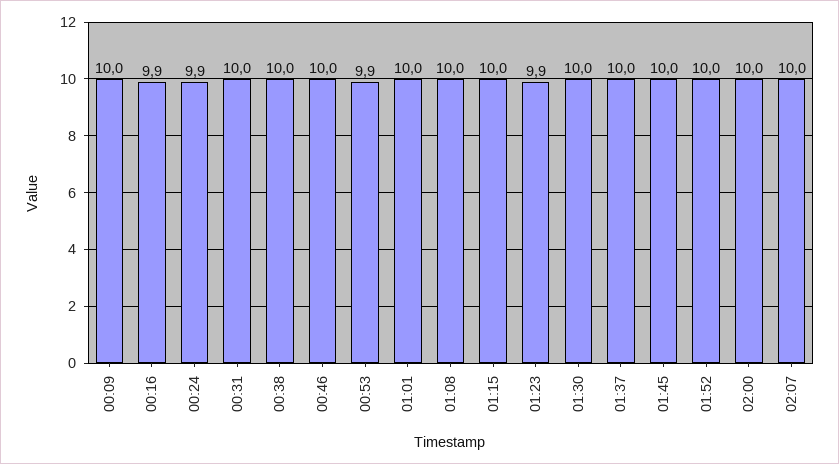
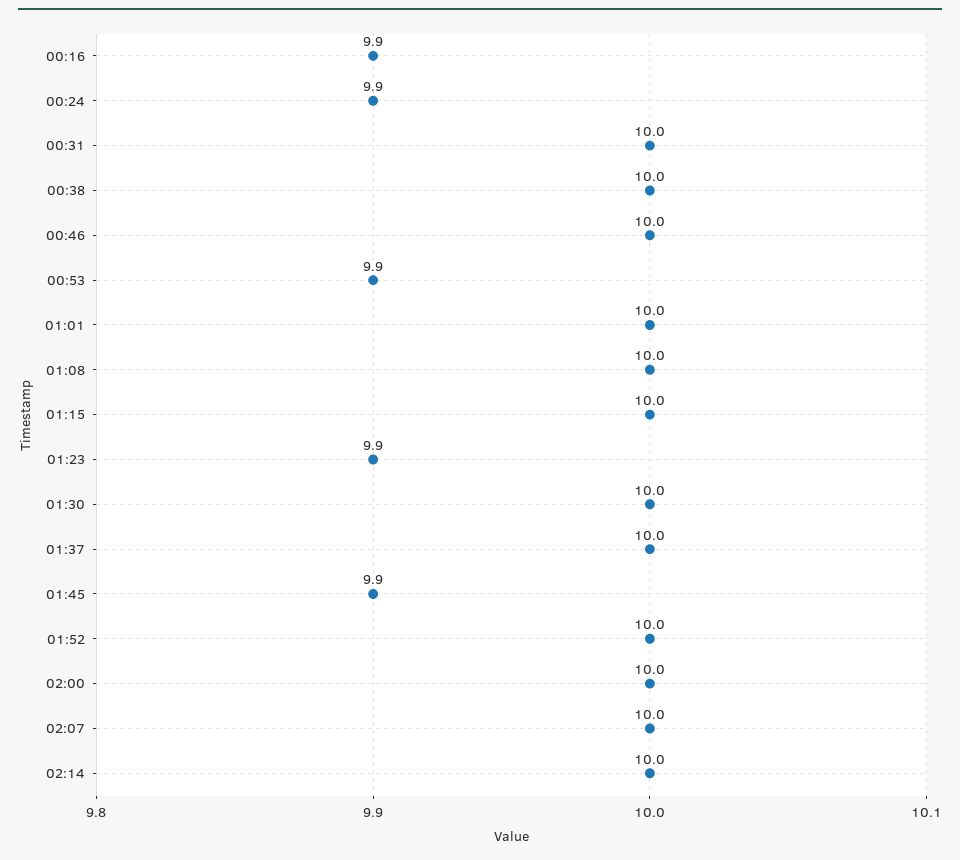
00:09: 10 -> none
01:45: 10 -> 9.9
02:14: none -> 10

